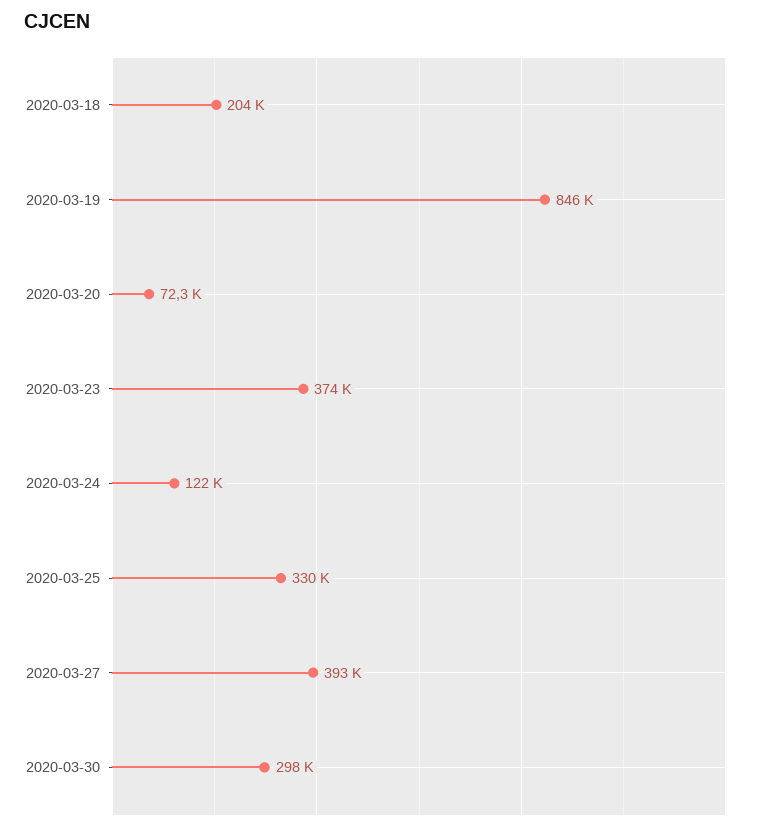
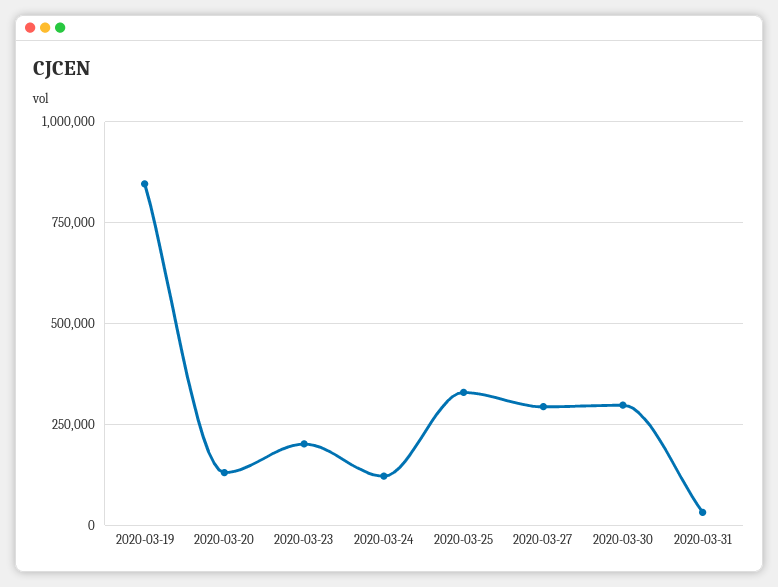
2020-03-18: 204000 -> none
2020-03-20: 72300 -> 125000
2020-03-23: 374000 -> 200000
2020-03-27: 393000 -> 300000
2020-03-31: none -> 25000

